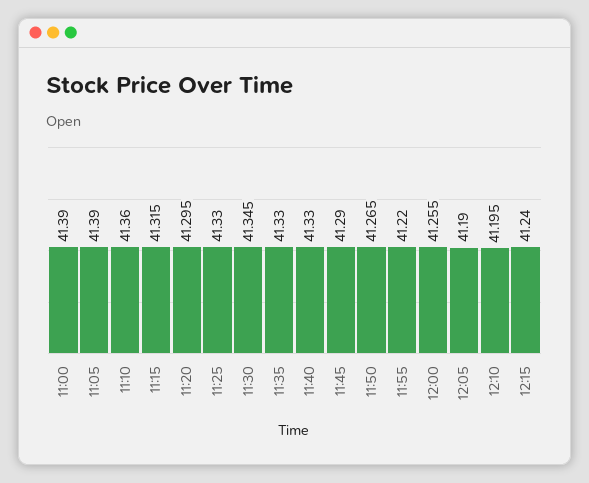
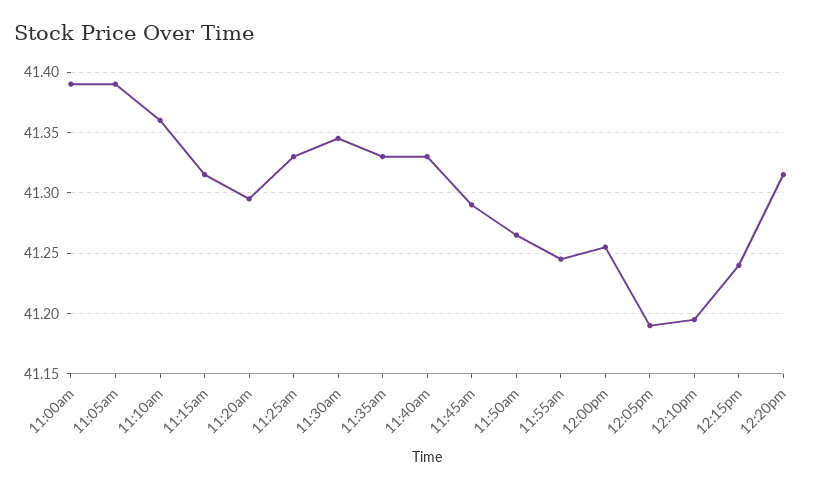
11:55: 41.22 -> 41.245
12:20pm: none -> 41.315

